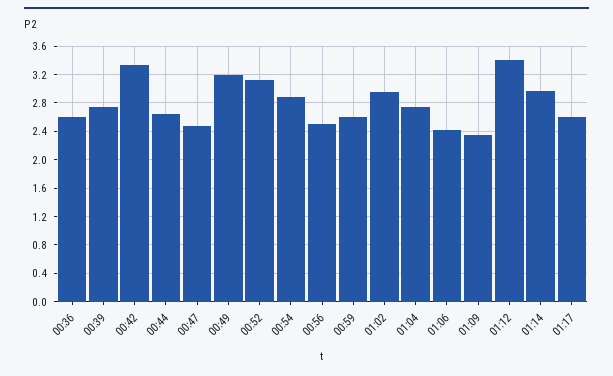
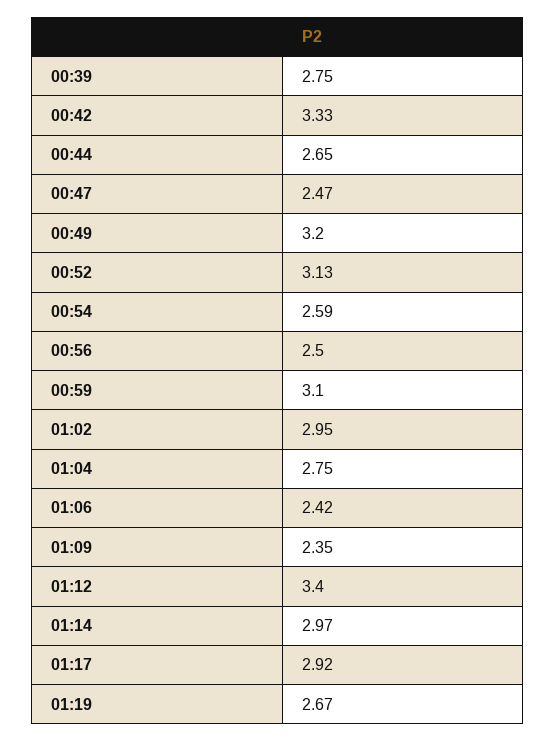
00:36: 2.6 -> none
00:54: 2.9 -> 2.59
00:59: 2.6 -> 3.1
01:17: 2.6 -> 2.92
01:19: none -> 2.67

